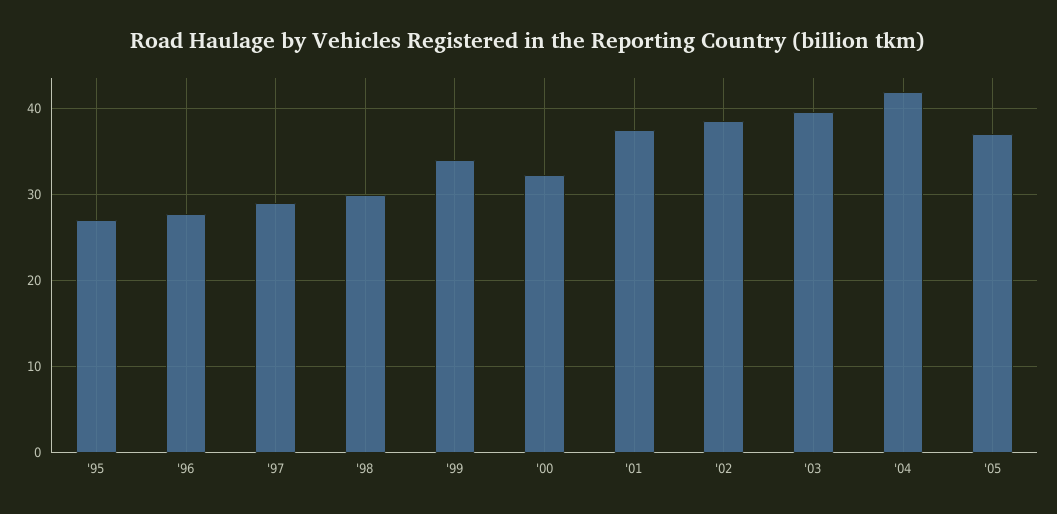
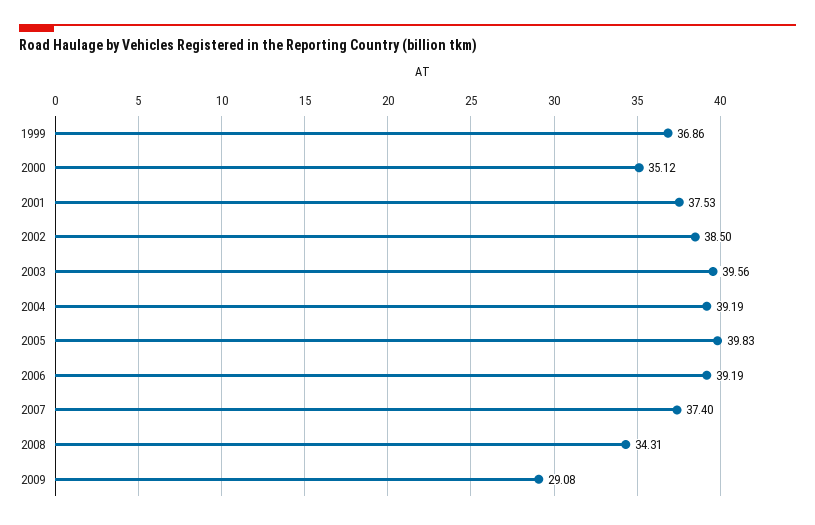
'95: 27 -> none
'96: 28 -> none
'97: 29 -> none
'98: 30 -> none
'99: 34 -> 36.86
'00: 32 -> 35.12
'04: 42 -> 39.19
'05: 37 -> 39.83
2006: none -> 39.19
2007: none -> 37.4
2008: none -> 34.31
2009: none -> 29.08

